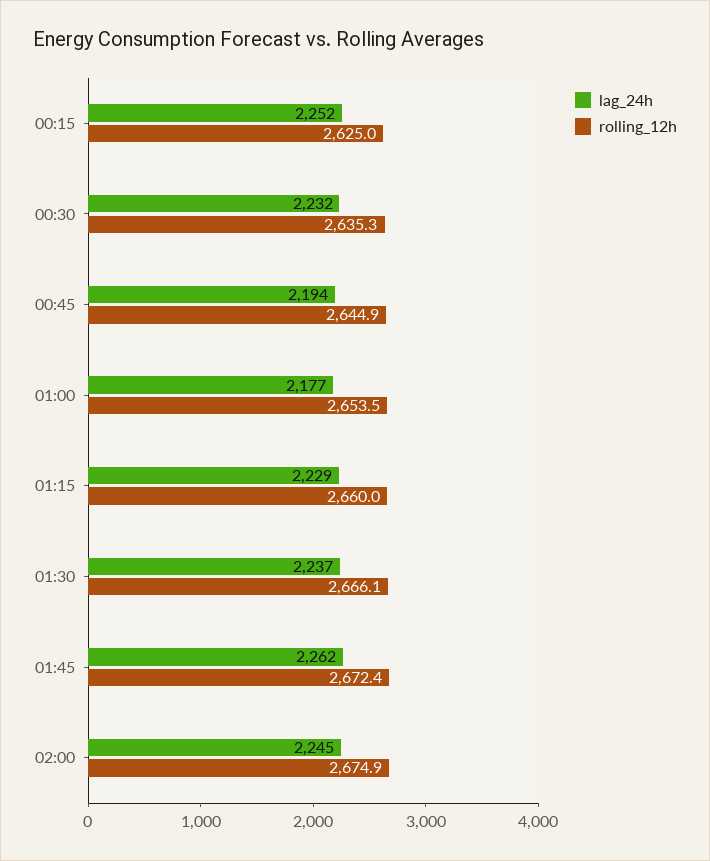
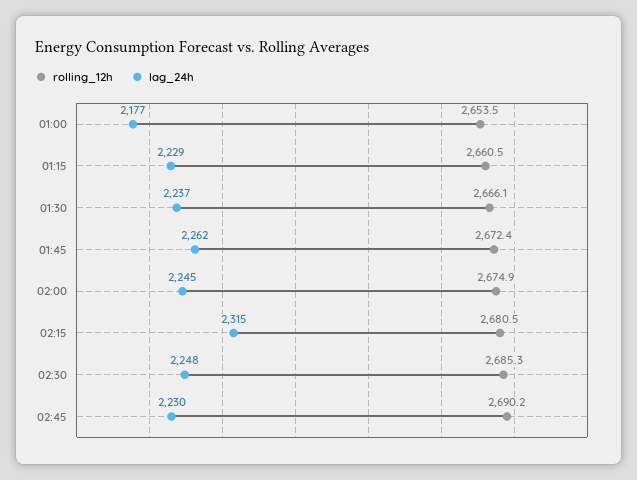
lag_24h, 00:15: 2252 -> none
rolling_12h, 00:15: 2625 -> none
lag_24h, 00:30: 2232 -> none
rolling_12h, 00:30: 2635.3 -> none
lag_24h, 00:45: 2194 -> none
rolling_12h, 00:45: 2644.9 -> none
rolling_12h, 01:15: 2660 -> 2660.5
rolling_12h, 02:15: none -> 2680.5
lag_24h, 02:15: none -> 2315
rolling_12h, 02:30: none -> 2685.3
lag_24h, 02:30: none -> 2248
rolling_12h, 02:45: none -> 2690.2
lag_24h, 02:45: none -> 2230

